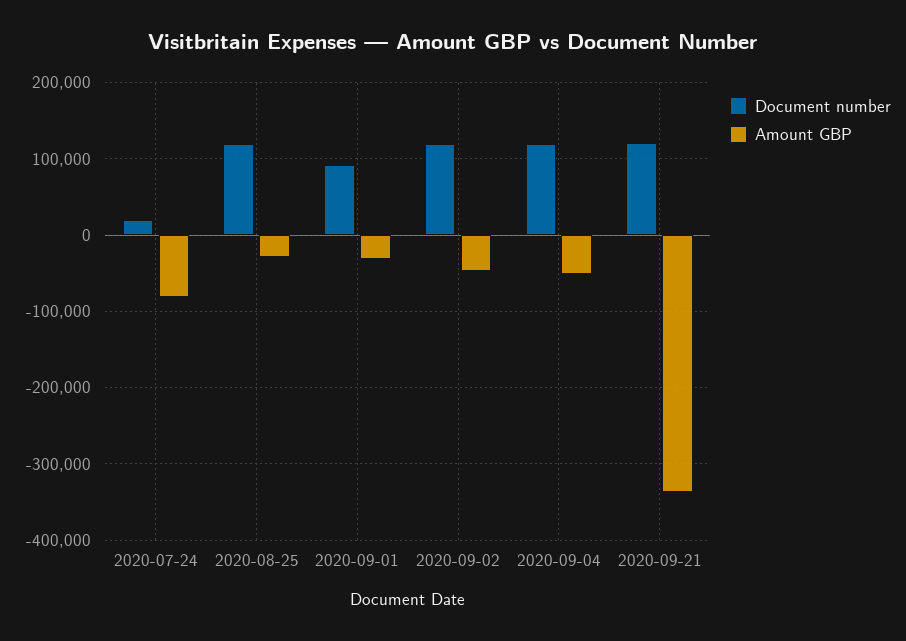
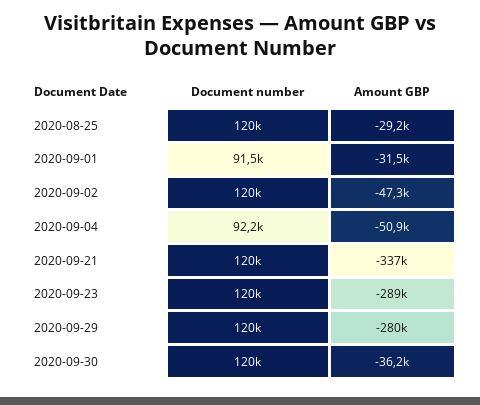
Document number, 2020-07-24: 20000 -> none
Amount GBP, 2020-07-24: -80000 -> none
Document number, 2020-09-04: 120000 -> 92200
Document number, 2020-09-23: none -> 120000
Amount GBP, 2020-09-23: none -> -289000
Document number, 2020-09-29: none -> 120000
Amount GBP, 2020-09-29: none -> -280000
Document number, 2020-09-30: none -> 120000
Amount GBP, 2020-09-30: none -> -36200

